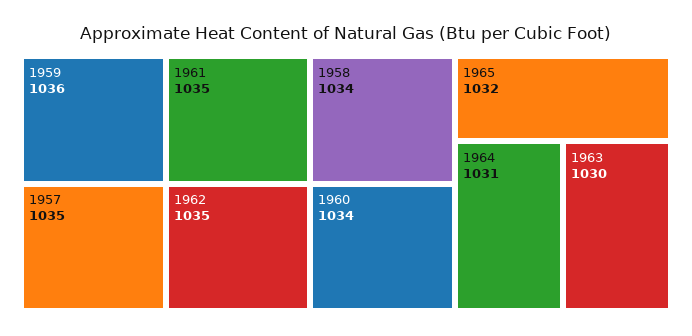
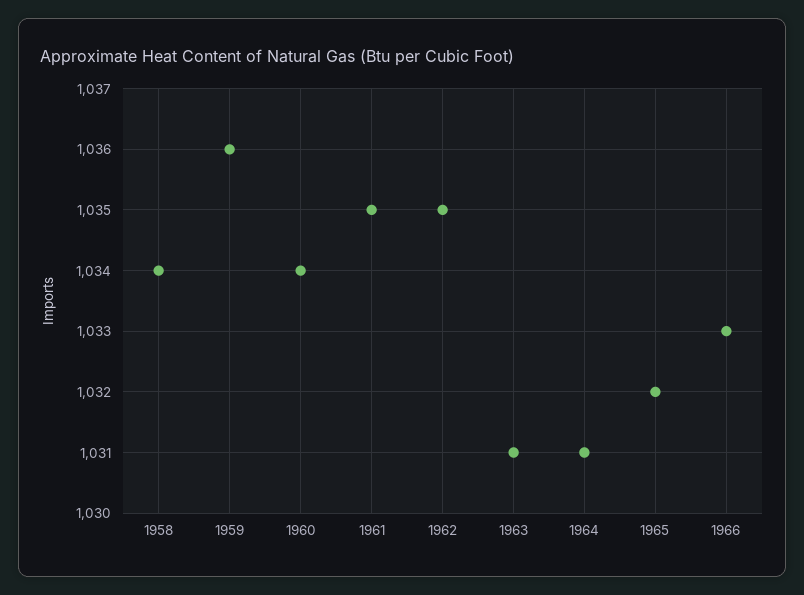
1957: 1035 -> none
1963: 1030 -> 1031
1966: none -> 1033

